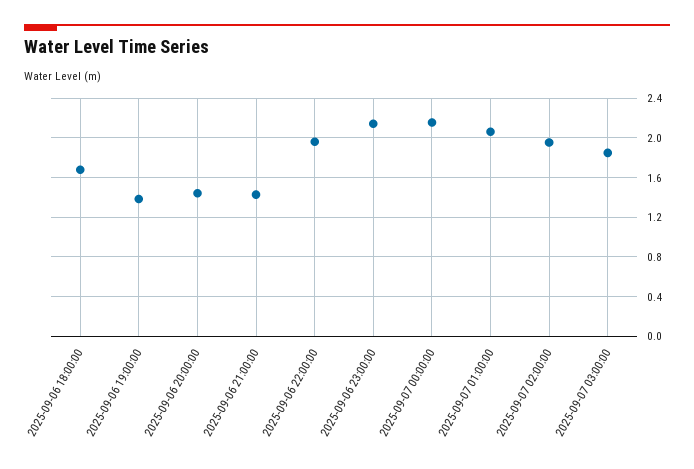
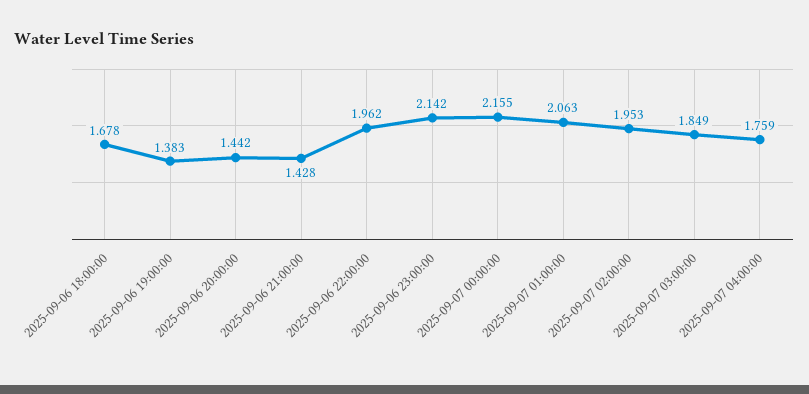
2025-09-07 04:00:00: none -> 1.759

